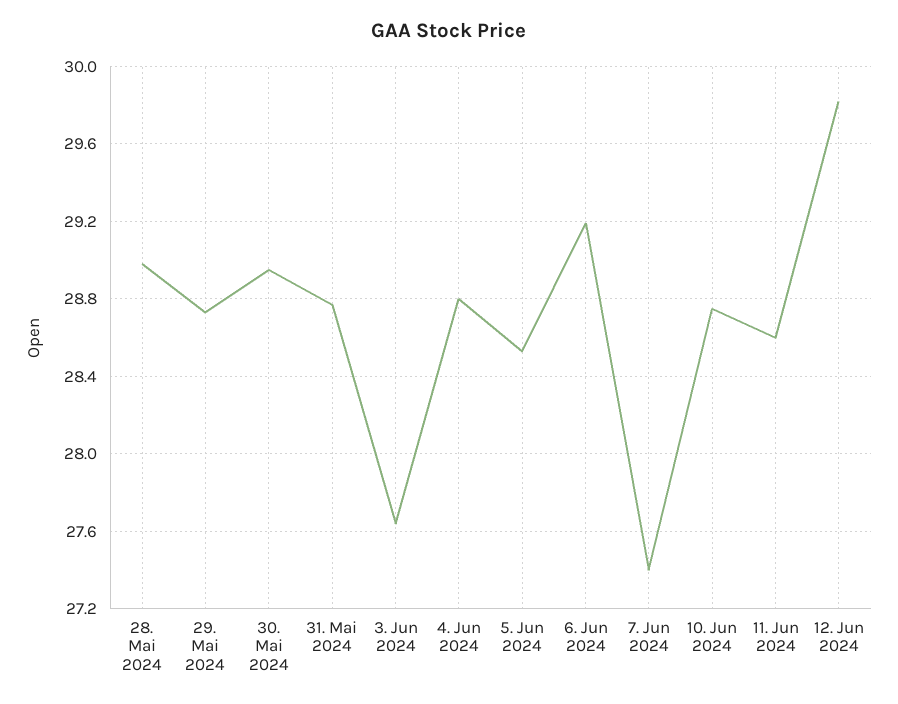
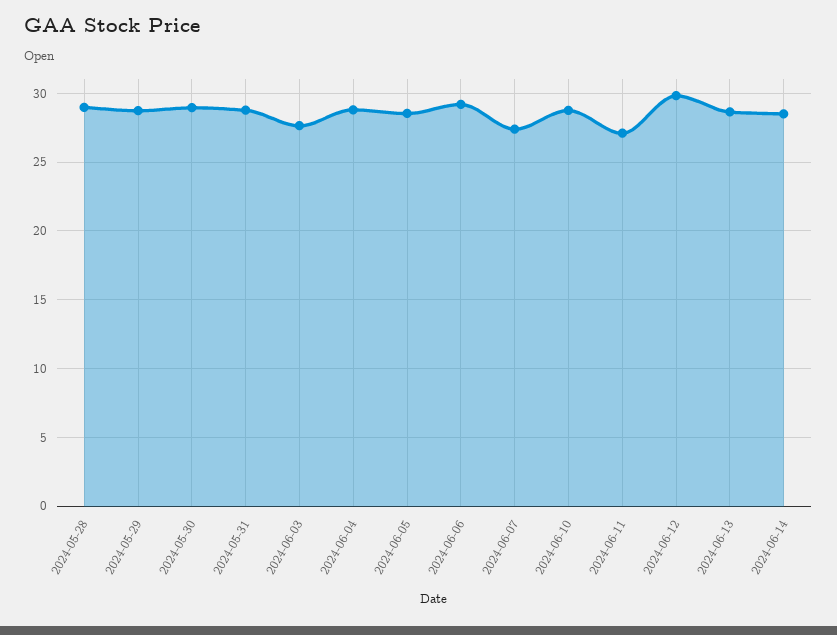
11. Jun 2024: 28.6 -> 27
2024-06-13: none -> 28.5
2024-06-14: none -> 28.5

